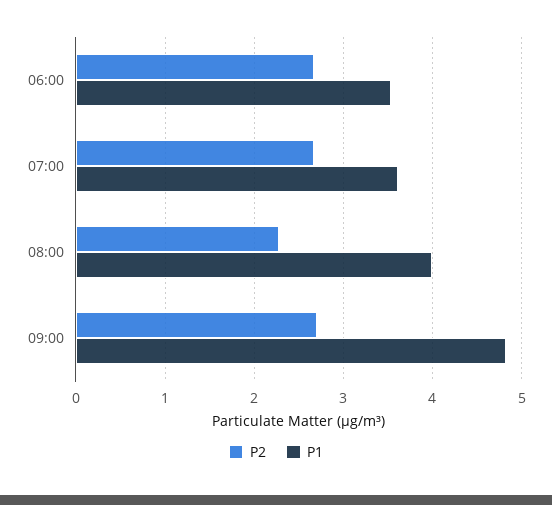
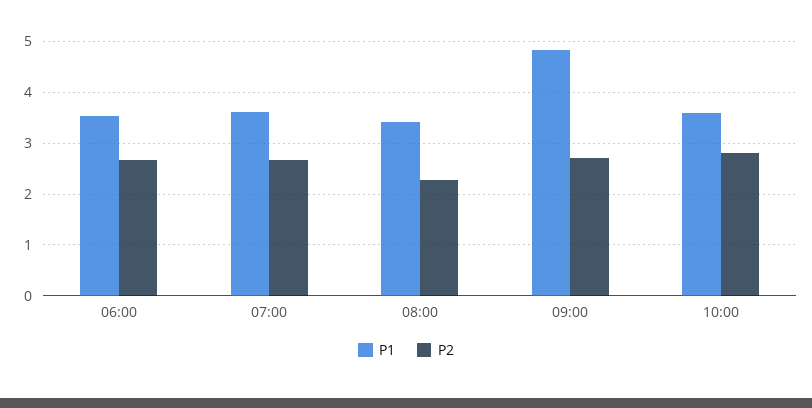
P1, 08:00: 4 -> 3.4
P1, 10:00: none -> 3.6
P2, 10:00: none -> 2.8

